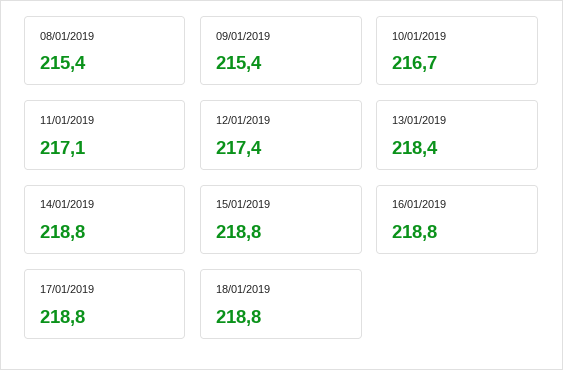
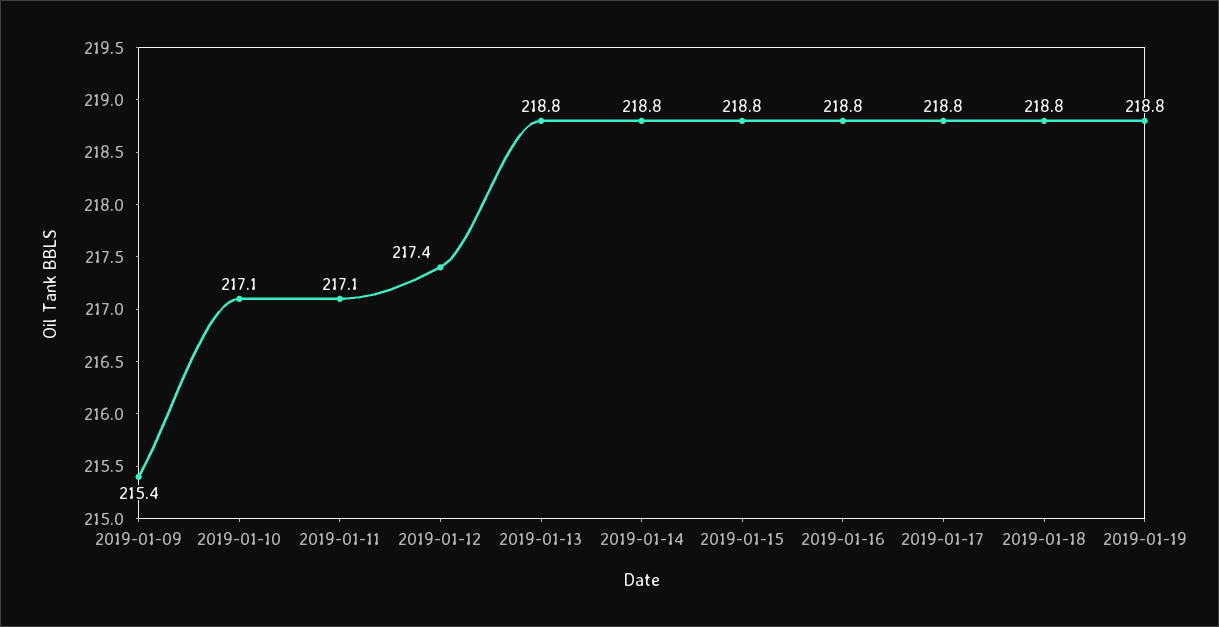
08/01/2019: 215.4 -> none
10/01/2019: 216.7 -> 217.1
13/01/2019: 218.4 -> 218.8
2019-01-19: none -> 218.8

